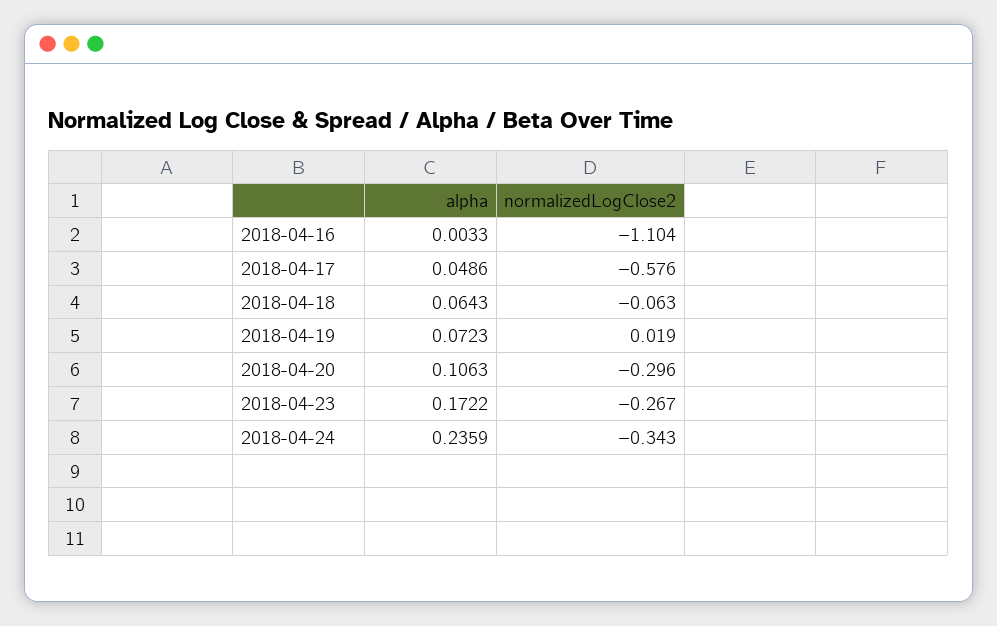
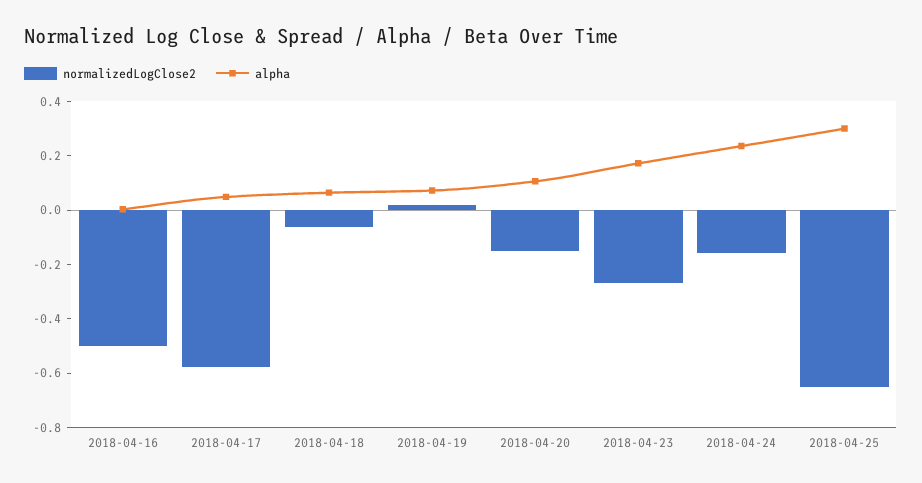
normalizedLogClose2, 2018-04-16: -1.104 -> -0.5
normalizedLogClose2, 2018-04-20: -0.296 -> -0.15
normalizedLogClose2, 2018-04-24: -0.343 -> -0.15
normalizedLogClose2, 2018-04-25: none -> -0.65
alpha, 2018-04-25: none -> 0.3

